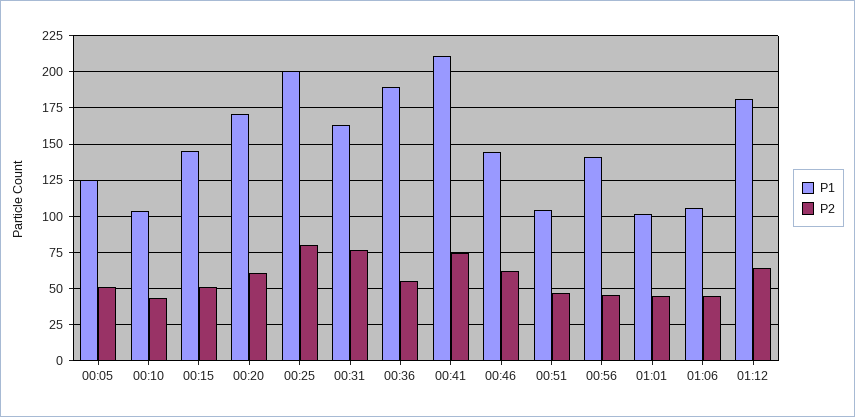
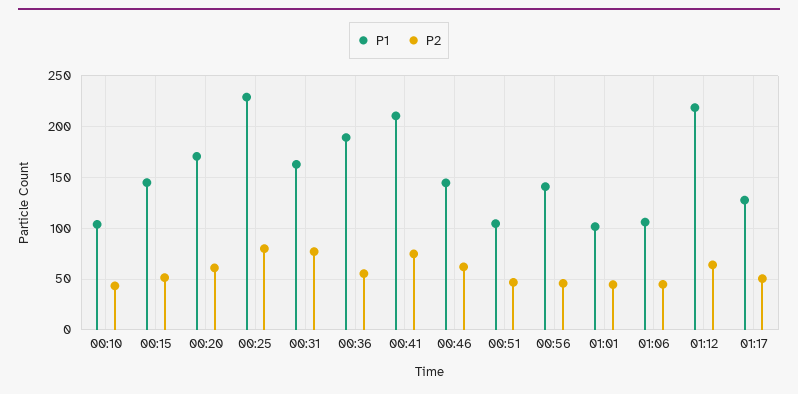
P1, 00:05: 125 -> none
P2, 00:05: 50 -> none
P1, 00:25: 200 -> 230
P1, 01:12: 180 -> 220
P1, 01:17: none -> 130
P2, 01:17: none -> 50

